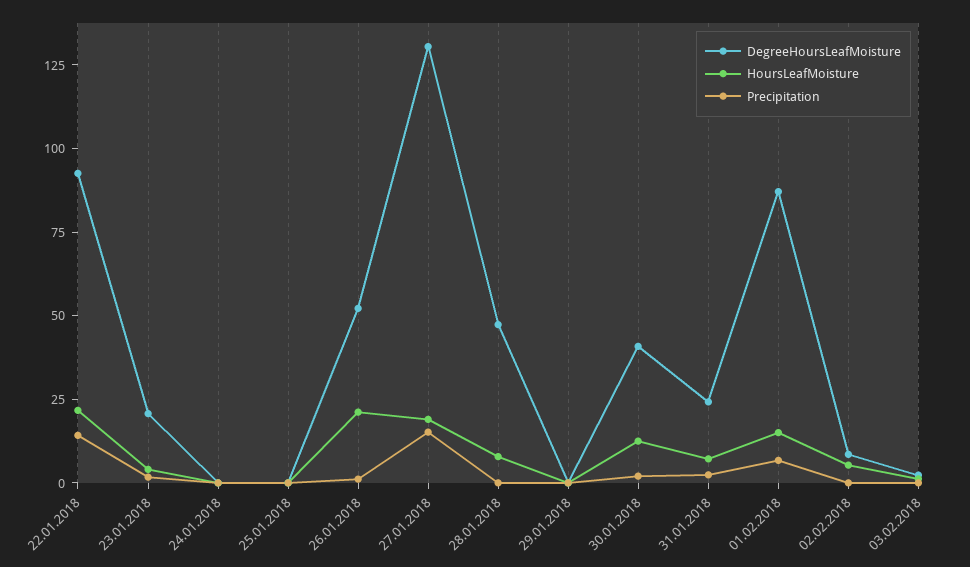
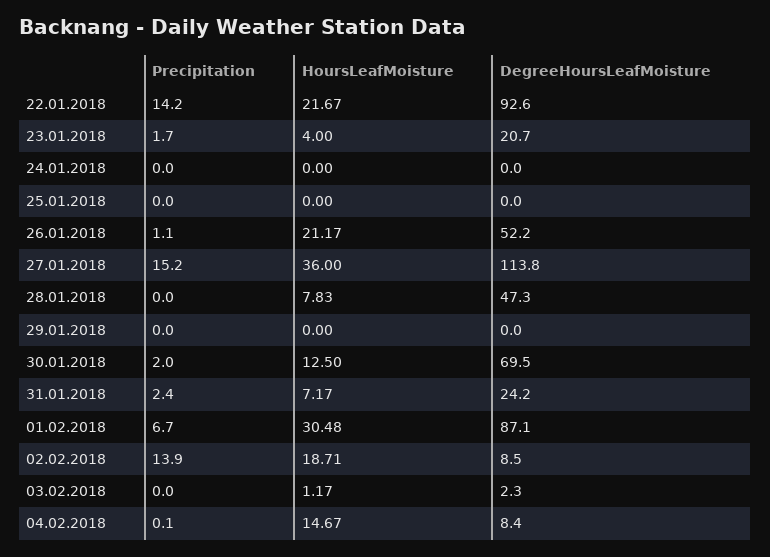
DegreeHoursLeafMoisture, 27.01.2018: 130 -> 113.8
HoursLeafMoisture, 27.01.2018: 20 -> 36
DegreeHoursLeafMoisture, 30.01.2018: 40 -> 69.5
HoursLeafMoisture, 01.02.2018: 15 -> 30.48
HoursLeafMoisture, 02.02.2018: 5 -> 18.71
Precipitation, 02.02.2018: 0 -> 13.9
Precipitation, 04.02.2018: none -> 0.1
HoursLeafMoisture, 04.02.2018: none -> 14.67
DegreeHoursLeafMoisture, 04.02.2018: none -> 8.4

